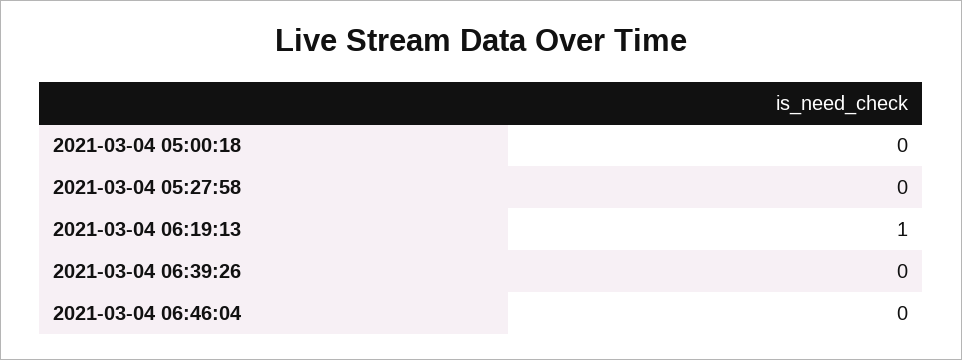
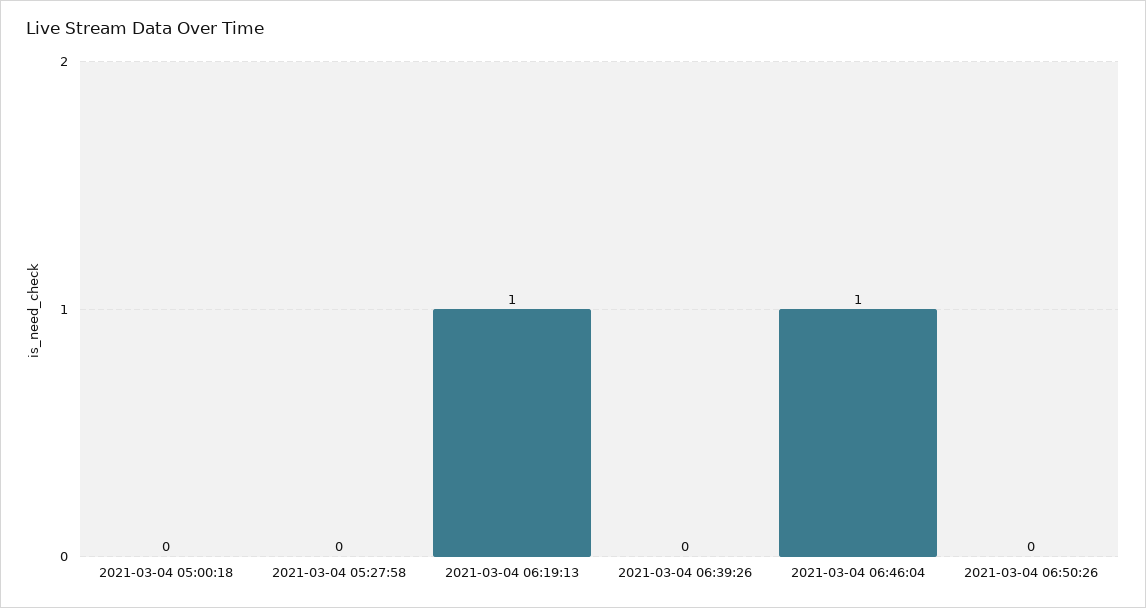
2021-03-04 06:46:04: 0 -> 1
2021-03-04 06:50:26: none -> 0

